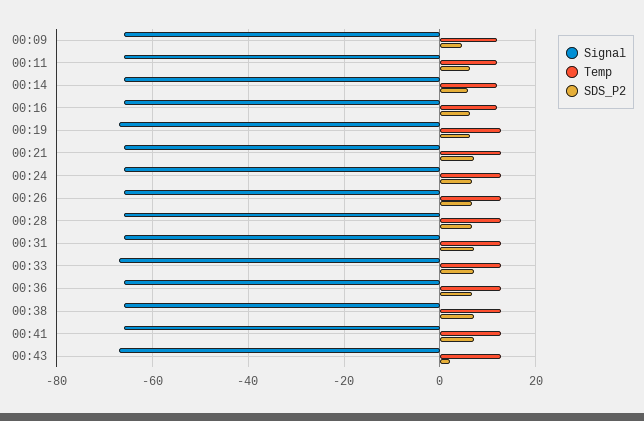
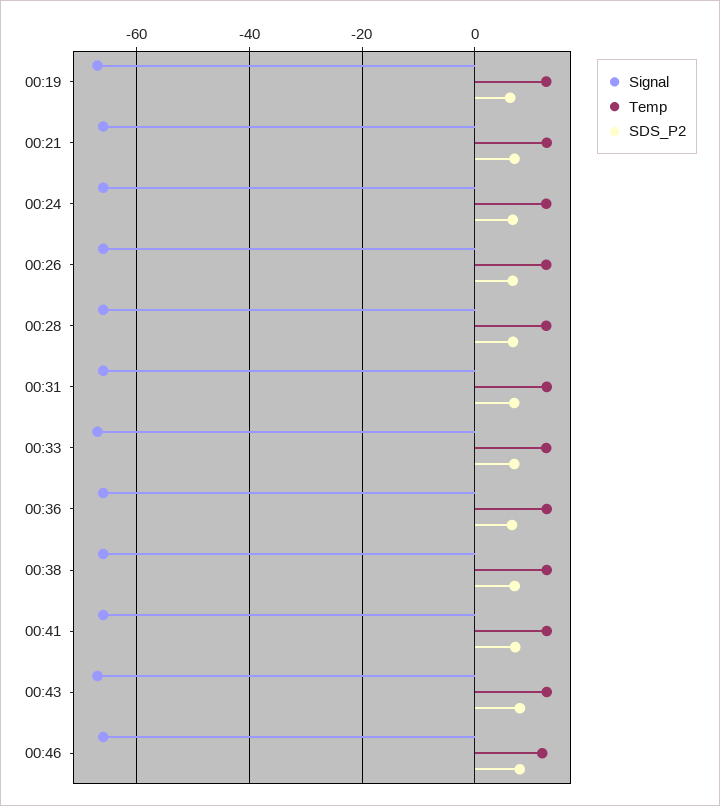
Signal, 00:09: -66 -> none
Temp, 00:09: 12 -> none
SDS_P2, 00:09: 4 -> none
Signal, 00:11: -66 -> none
Temp, 00:11: 12 -> none
SDS_P2, 00:11: 6 -> none
Signal, 00:14: -66 -> none
Temp, 00:14: 12 -> none
SDS_P2, 00:14: 6 -> none
Signal, 00:16: -66 -> none
Temp, 00:16: 12 -> none
SDS_P2, 00:16: 6 -> none
SDS_P2, 00:43: 2 -> 8
Signal, 00:46: none -> -66
Temp, 00:46: none -> 12
SDS_P2, 00:46: none -> 8

